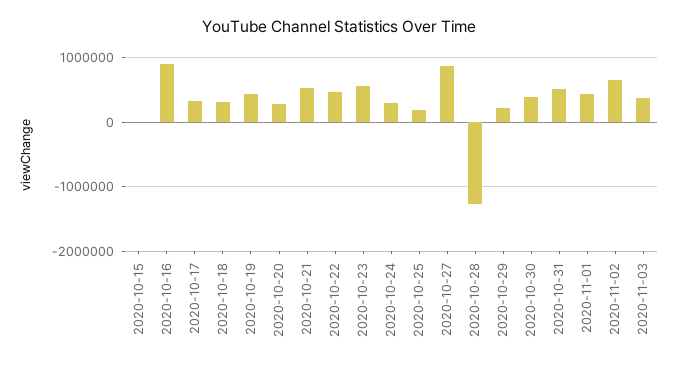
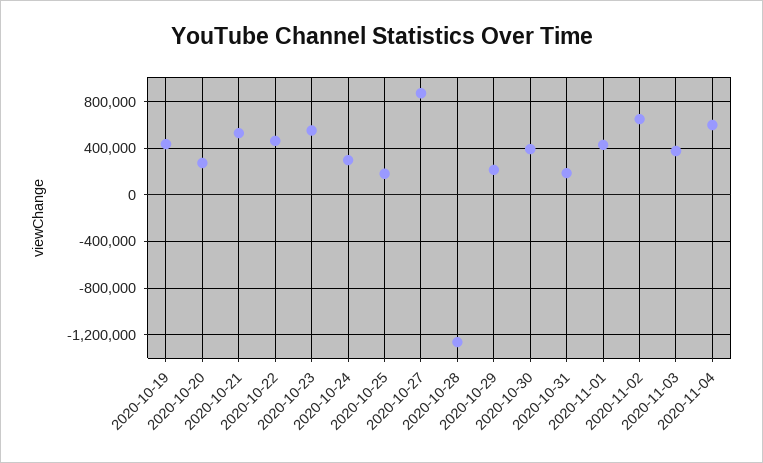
2020-10-15: 0 -> none
2020-10-16: 900000 -> none
2020-10-17: 300000 -> none
2020-10-18: 300000 -> none
2020-10-31: 500000 -> 200000
2020-11-04: none -> 600000

